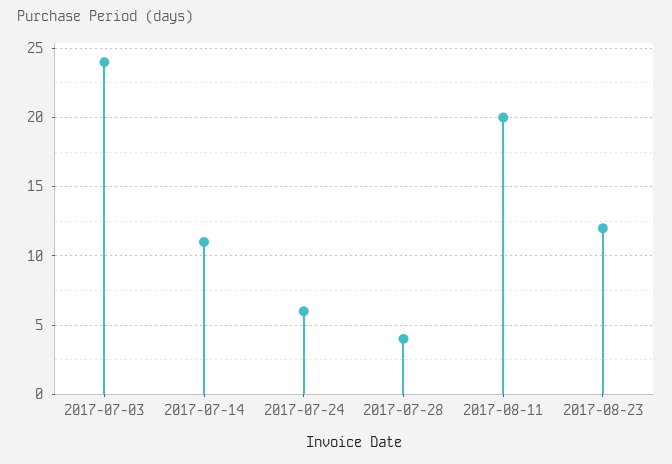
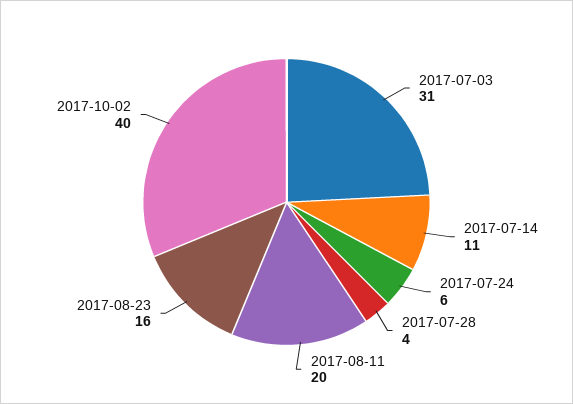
2017-07-03: 24 -> 31
2017-08-23: 12 -> 16
2017-10-02: none -> 40

